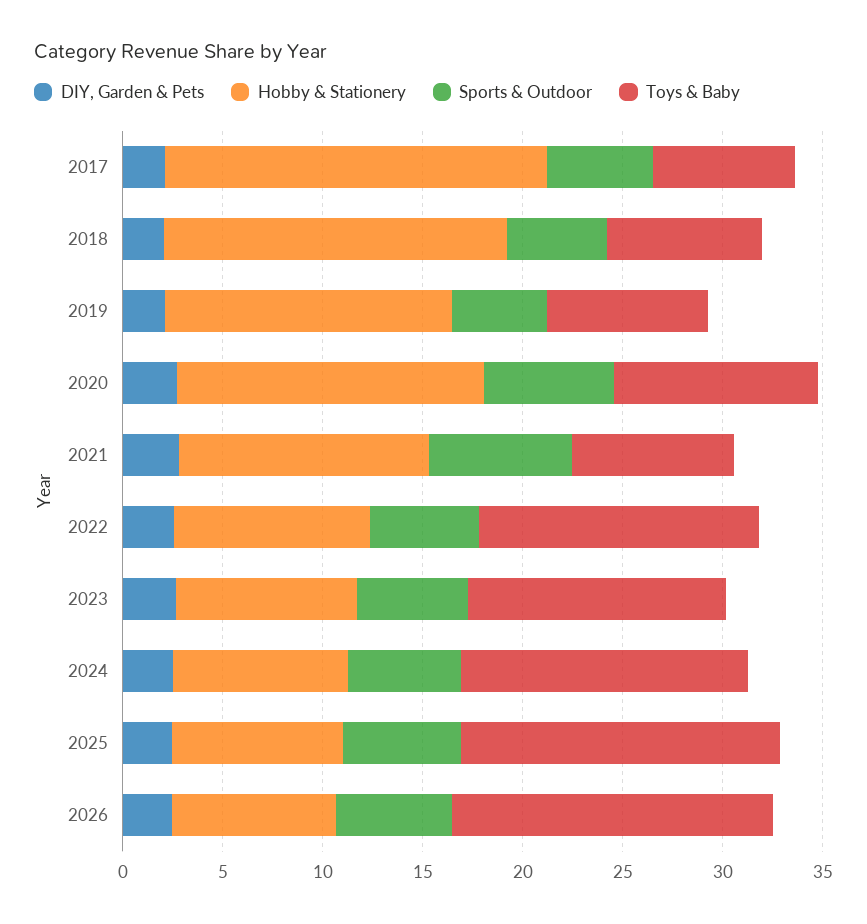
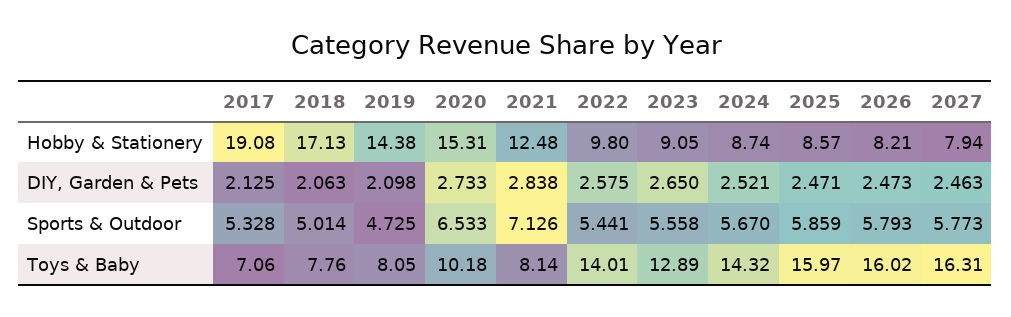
Hobby & Stationery, 2027: none -> 7.94
DIY, Garden & Pets, 2027: none -> 2.463
Sports & Outdoor, 2027: none -> 5.773
Toys & Baby, 2027: none -> 16.31

